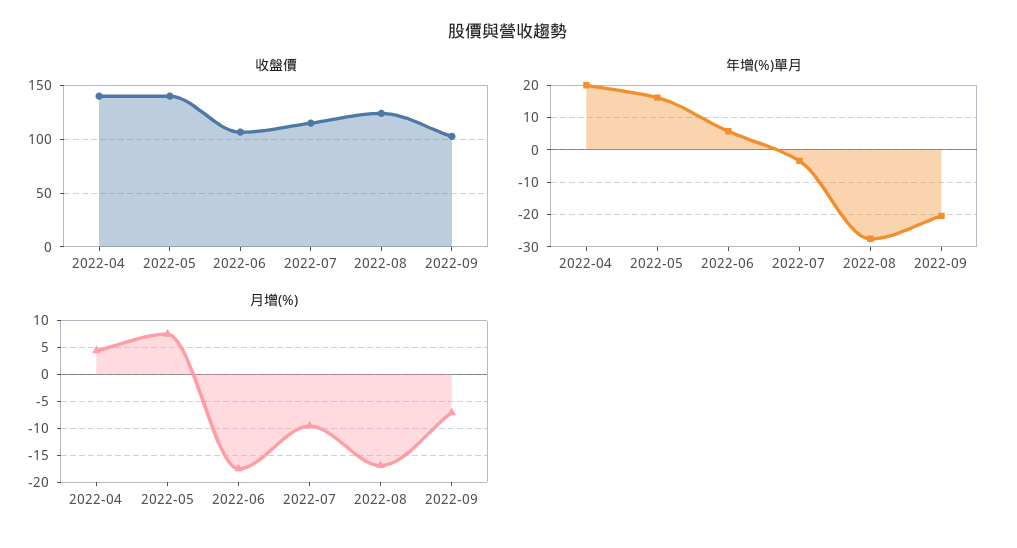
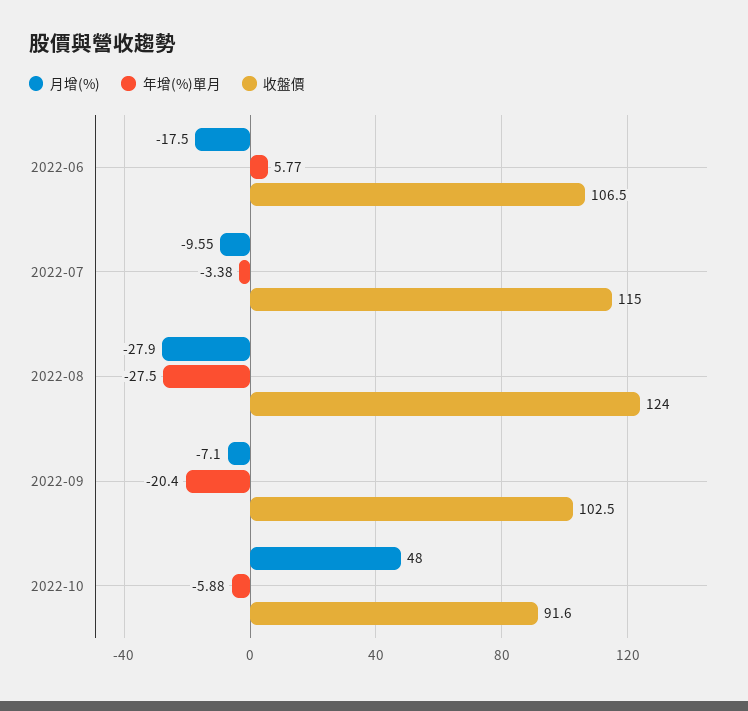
收盤價, 2022-04: 140 -> none
收盤價, 2022-05: 140 -> none
年增(%)單月, 2022-04: 20 -> none
年增(%)單月, 2022-05: 16 -> none
月增(%), 2022-04: 5 -> none
月增(%), 2022-05: 7.5 -> none
月增(%), 2022-08: -17.5 -> -27.9
月增(%), 2022-10: none -> 48
年增(%)單月, 2022-10: none -> -5.88
收盤價, 2022-10: none -> 91.6

